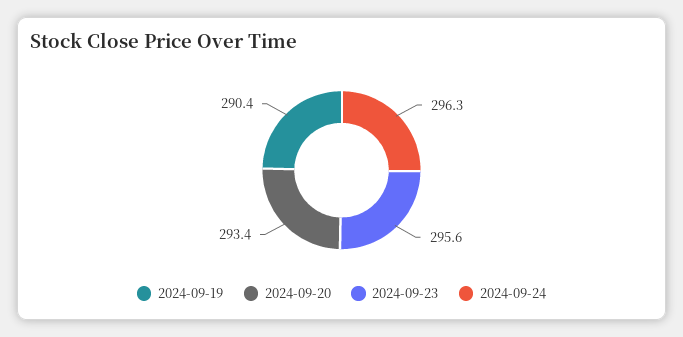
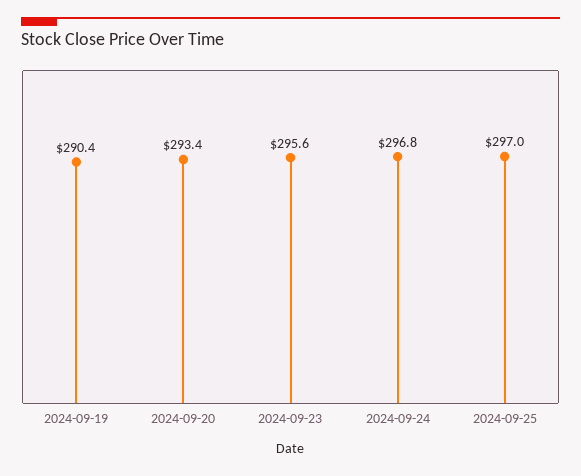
2024-09-24: 296.3 -> 296.8
2024-09-25: none -> 297

